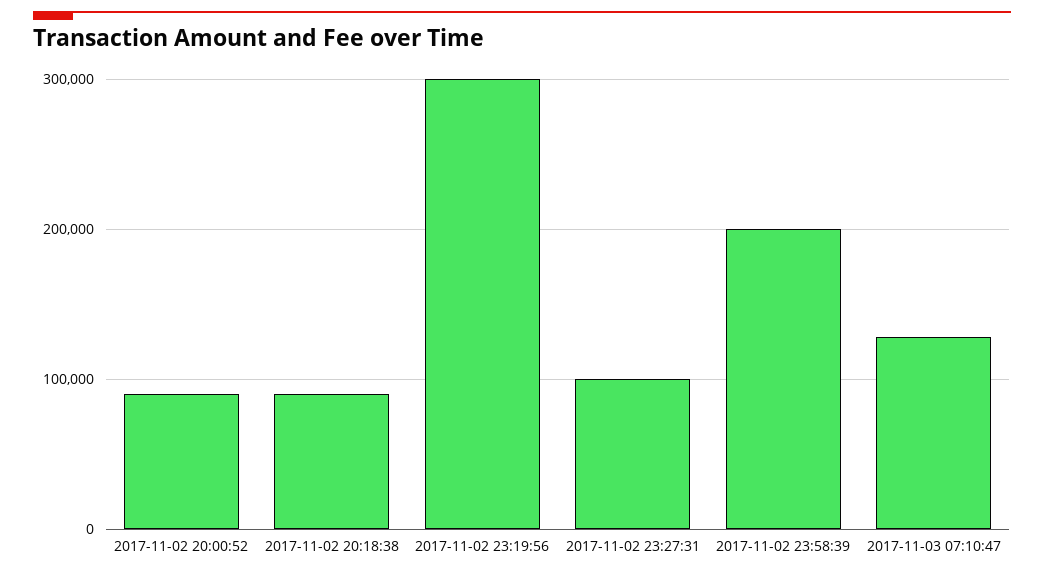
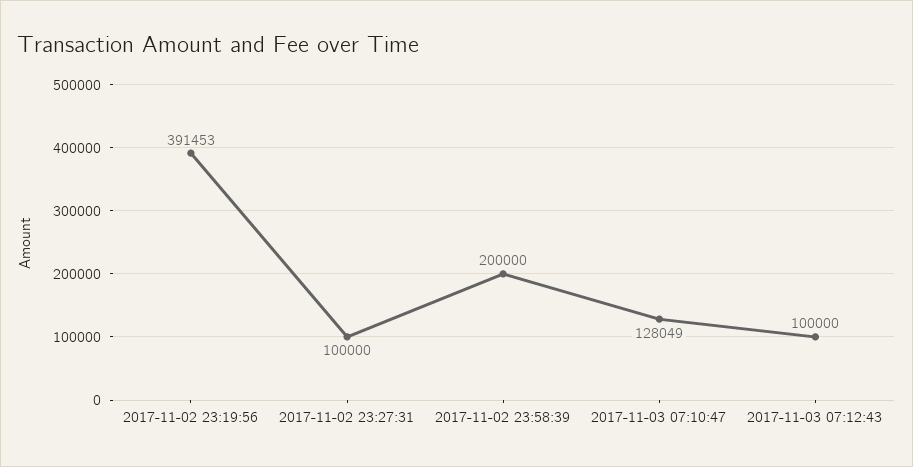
2017-11-02 20:00:52: 90000 -> none
2017-11-02 20:18:38: 90000 -> none
2017-11-02 23:19:56: 300000 -> 391453
2017-11-03 07:12:43: none -> 100000

